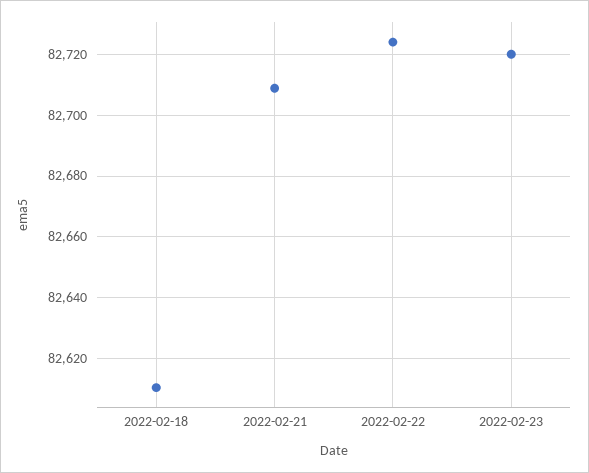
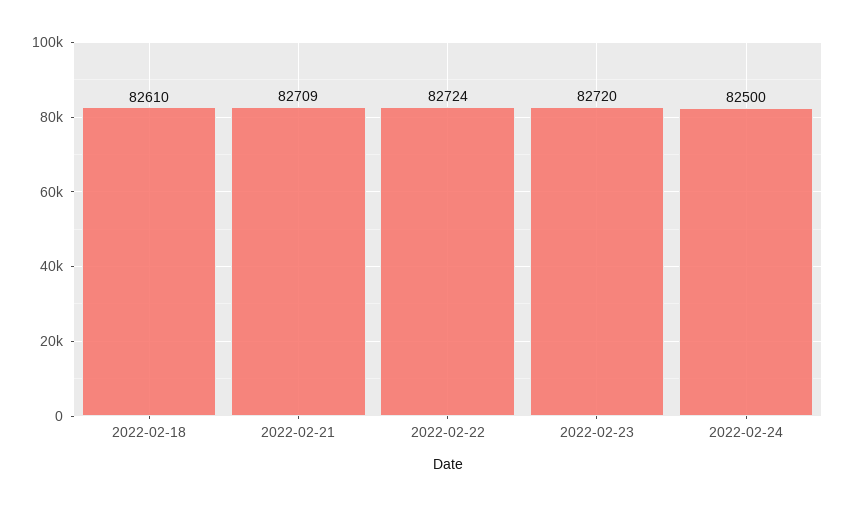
2022-02-24: none -> 82500

